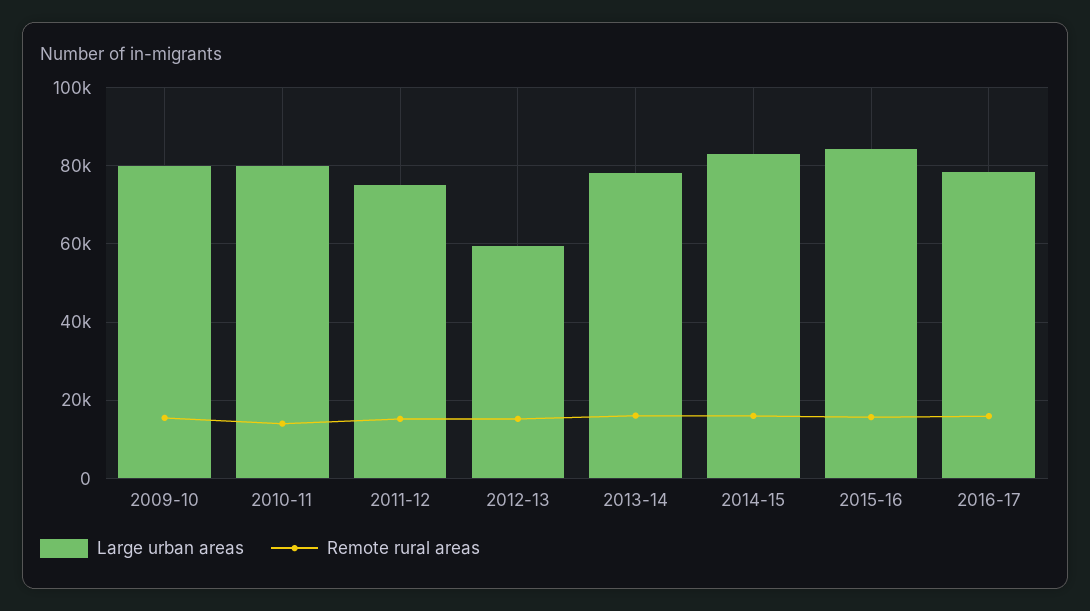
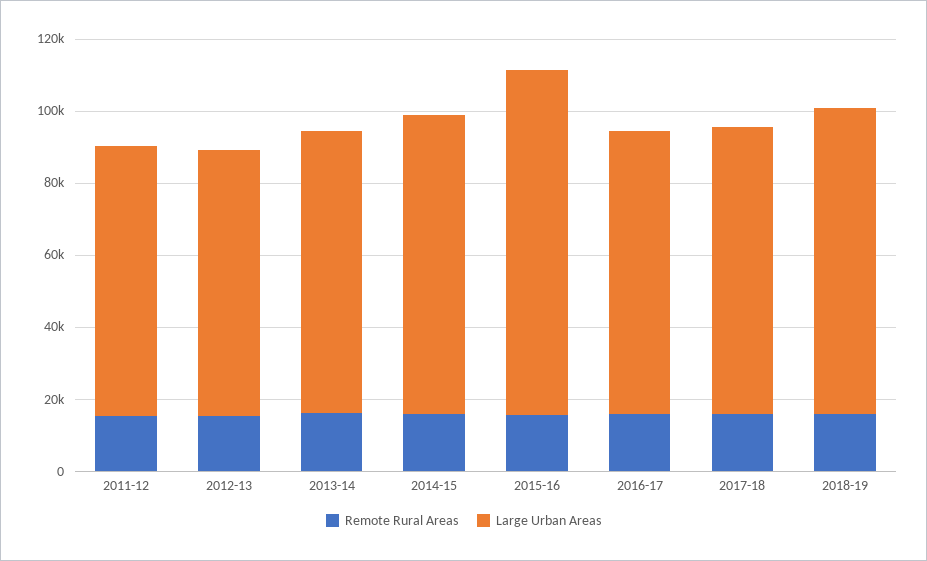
Large urban areas, 2009-10: 80000 -> none
Remote rural areas, 2009-10: 16000 -> none
Large urban areas, 2010-11: 80000 -> none
Remote rural areas, 2010-11: 14000 -> none
Large urban areas, 2012-13: 60000 -> 75000
Large urban areas, 2015-16: 84000 -> 95000
Remote rural areas, 2017-18: none -> 15000
Large urban areas, 2017-18: none -> 80000
Remote rural areas, 2018-19: none -> 15000
Large urban areas, 2018-19: none -> 85000

